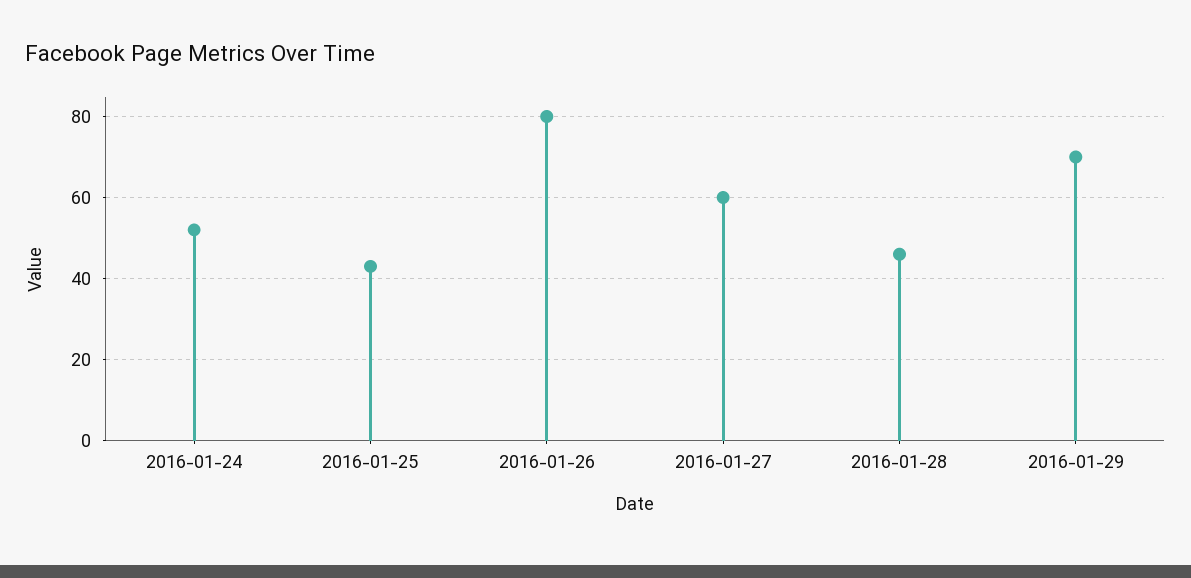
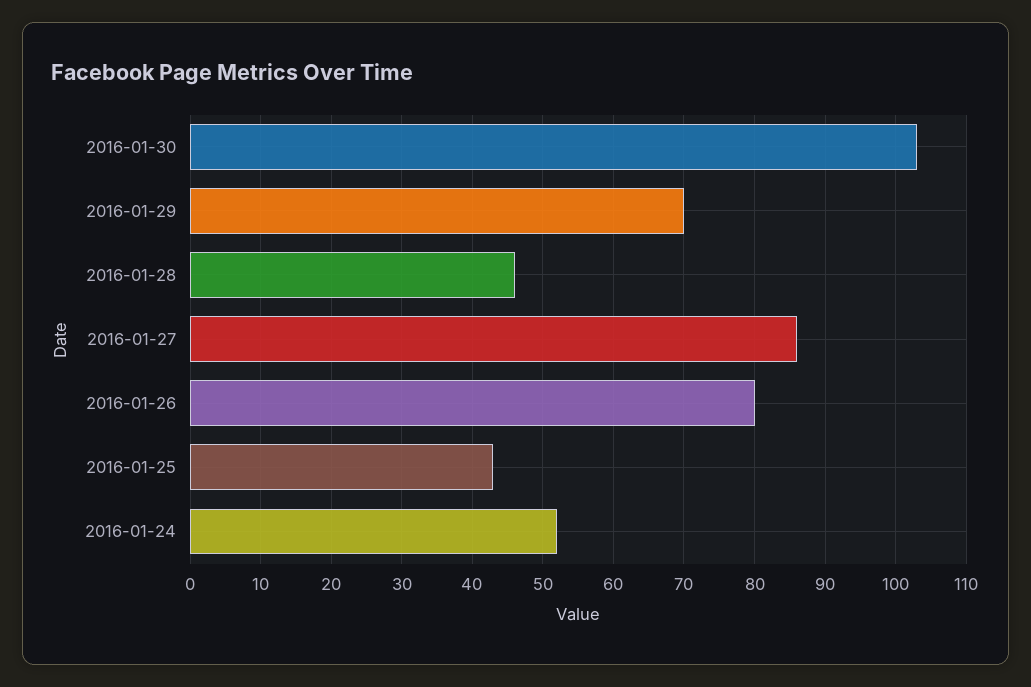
2016-01-27: 60 -> 86
2016-01-30: none -> 103

